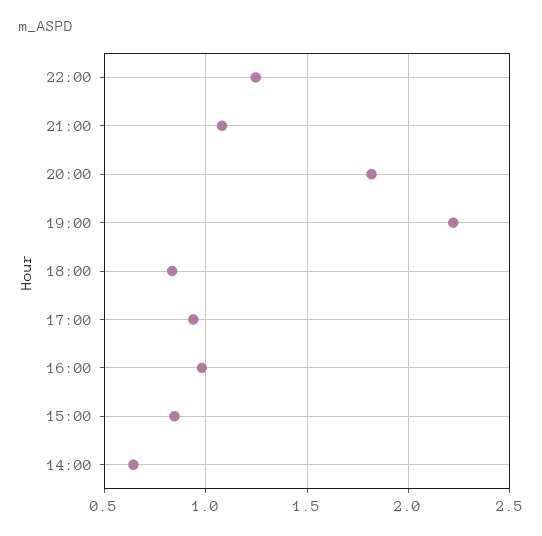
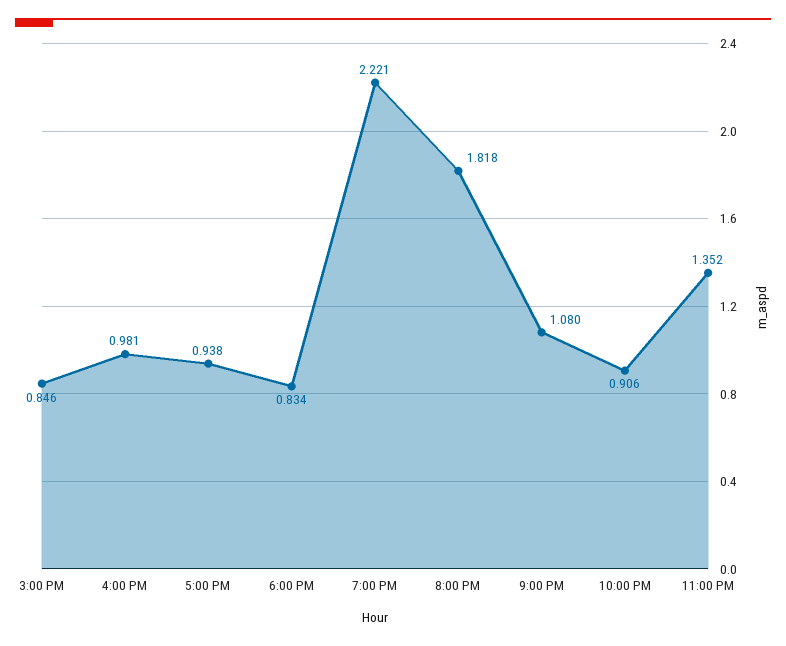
22:00: 1.25 -> 0.906
14:00: 0.65 -> none
11:00 PM: none -> 1.352

